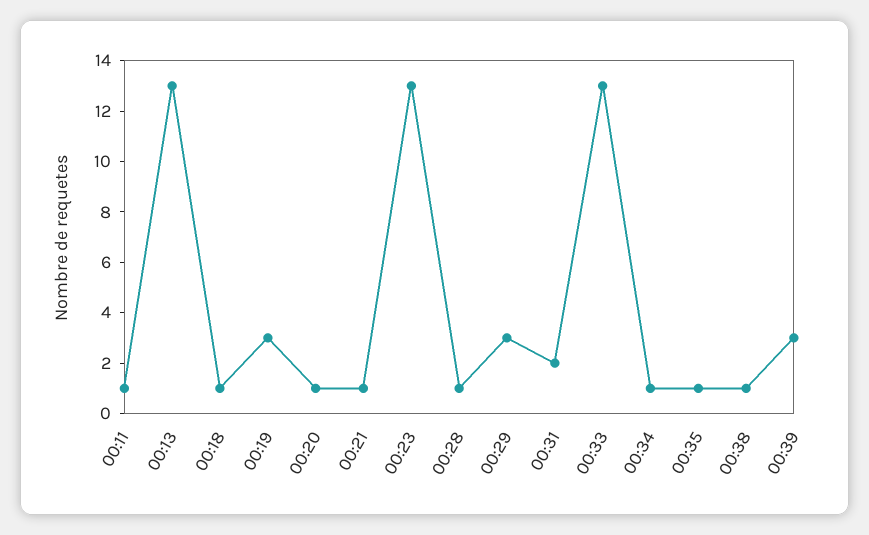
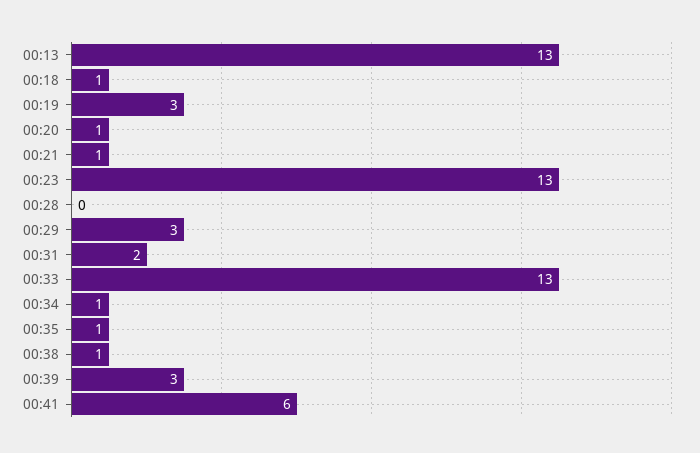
00:11: 1 -> none
00:28: 1 -> 0
00:41: none -> 6

